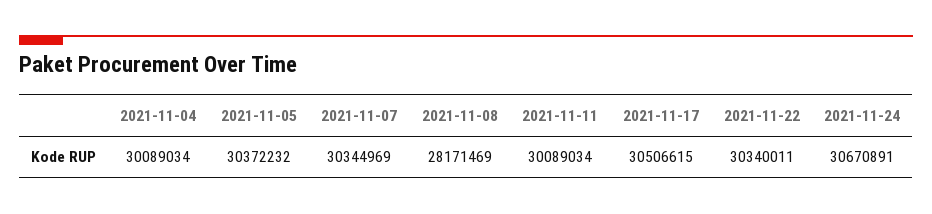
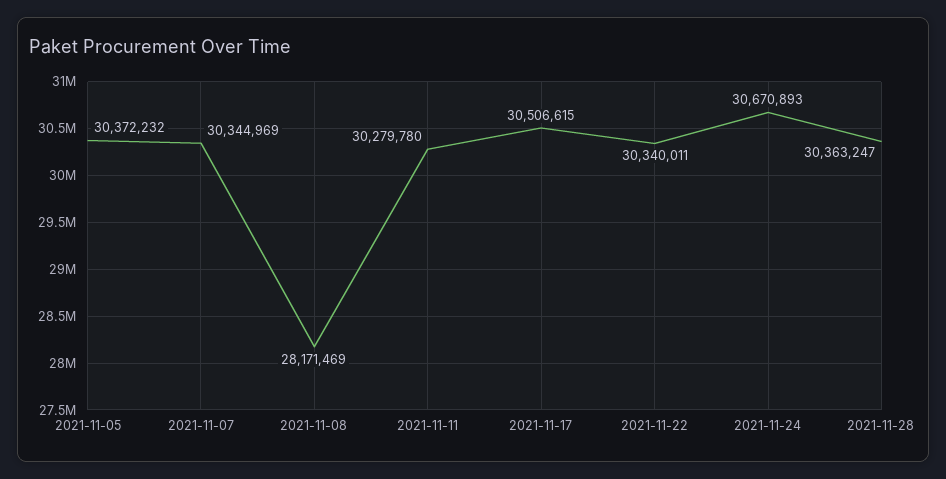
2021-11-04: 30089034 -> none
2021-11-11: 30089034 -> 30279780
2021-11-24: 30670891 -> 30670893
2021-11-28: none -> 30363247

